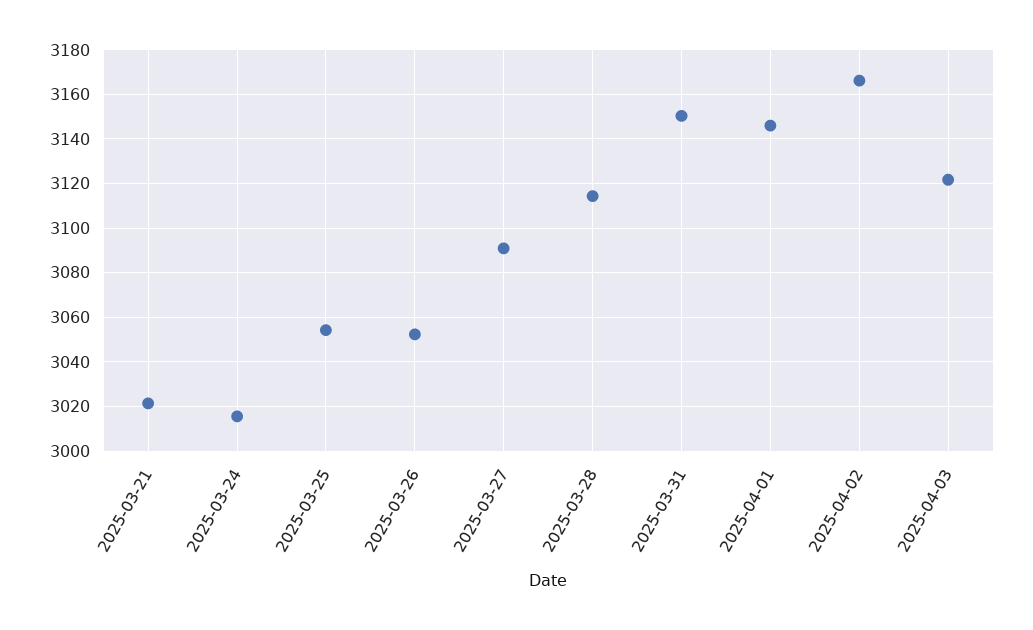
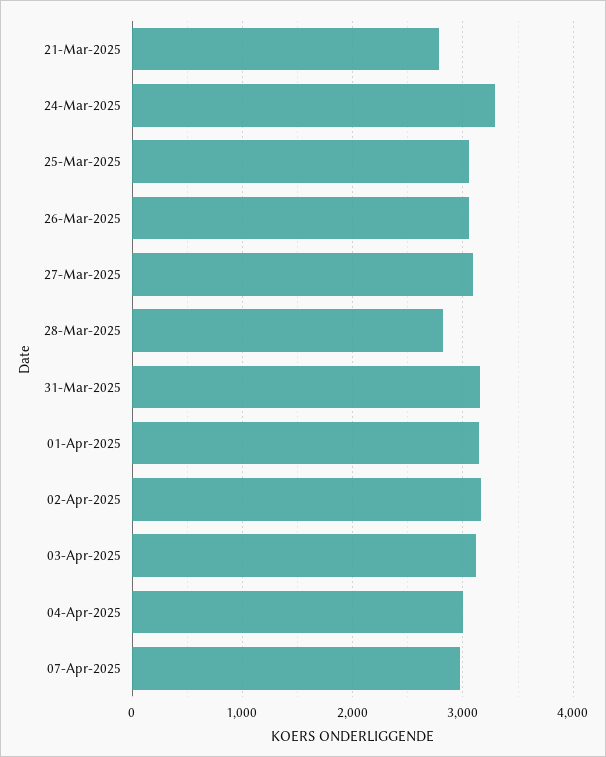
2025-03-21: 3020 -> 2800
2025-03-24: 3015 -> 3300
2025-03-28: 3115 -> 2800
04-Apr-2025: none -> 3000
07-Apr-2025: none -> 3000

